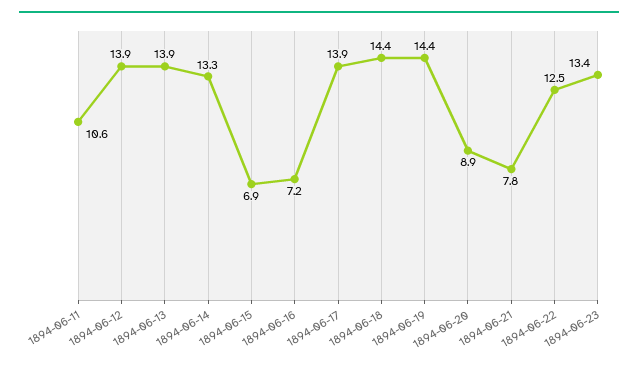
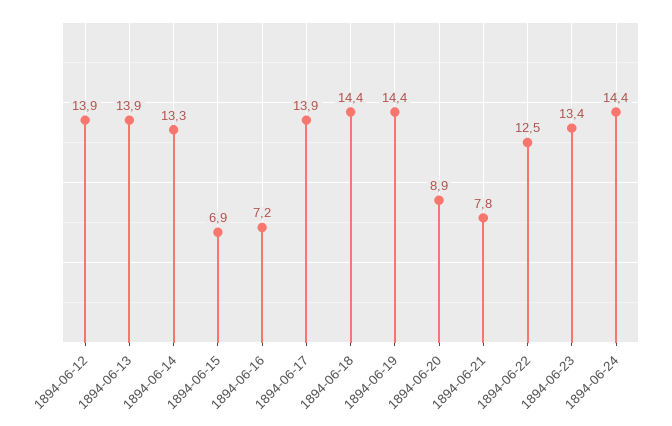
1894-06-11: 10.6 -> none
1894-06-24: none -> 14.4

